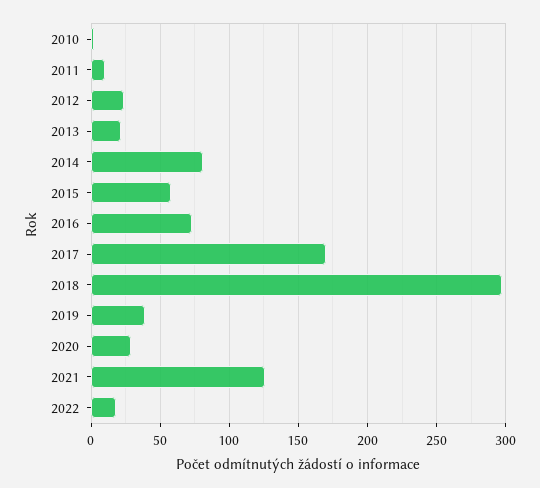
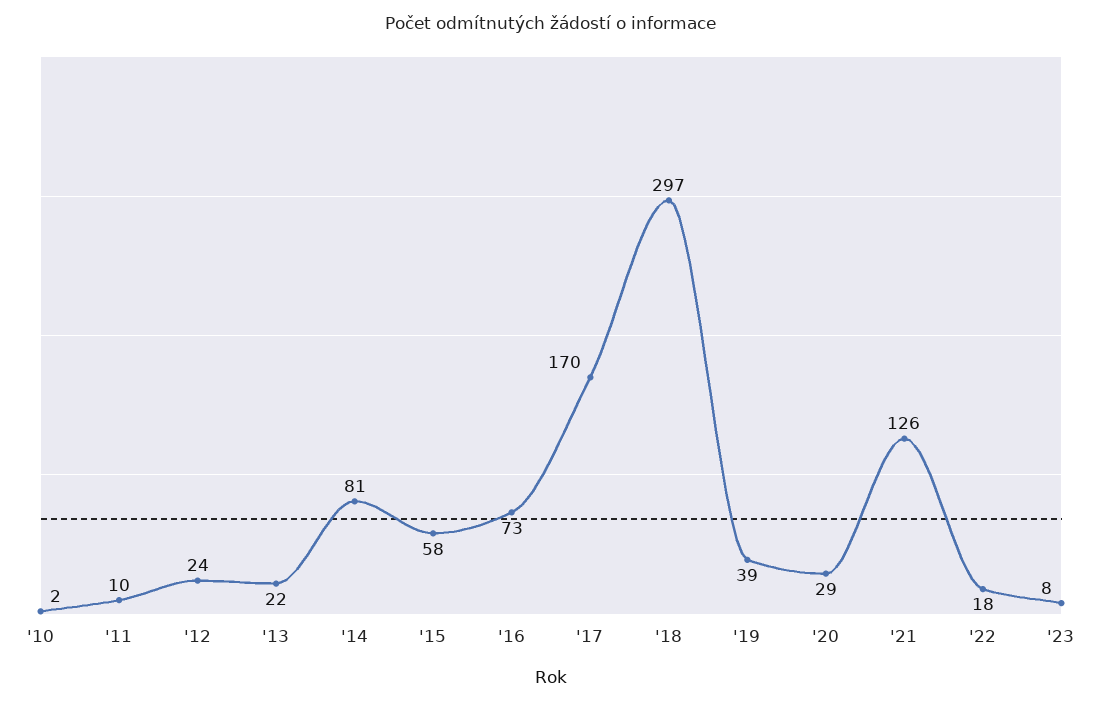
'23: none -> 8

